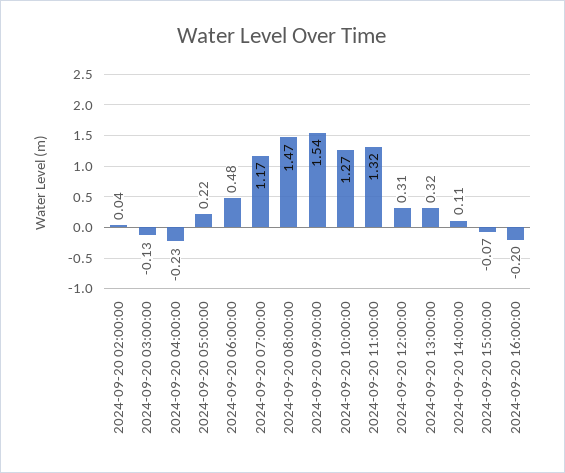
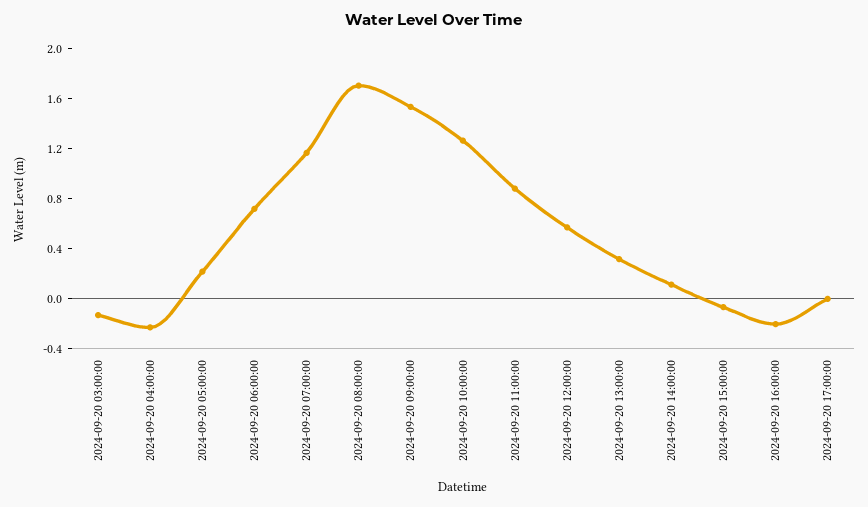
2024-09-20 02:00:00: 0.04 -> none
2024-09-20 06:00:00: 0.48 -> 0.7
2024-09-20 08:00:00: 1.47 -> 1.7
2024-09-20 11:00:00: 1.32 -> 0.9
2024-09-20 12:00:00: 0.31 -> 0.6
2024-09-20 17:00:00: none -> 0

